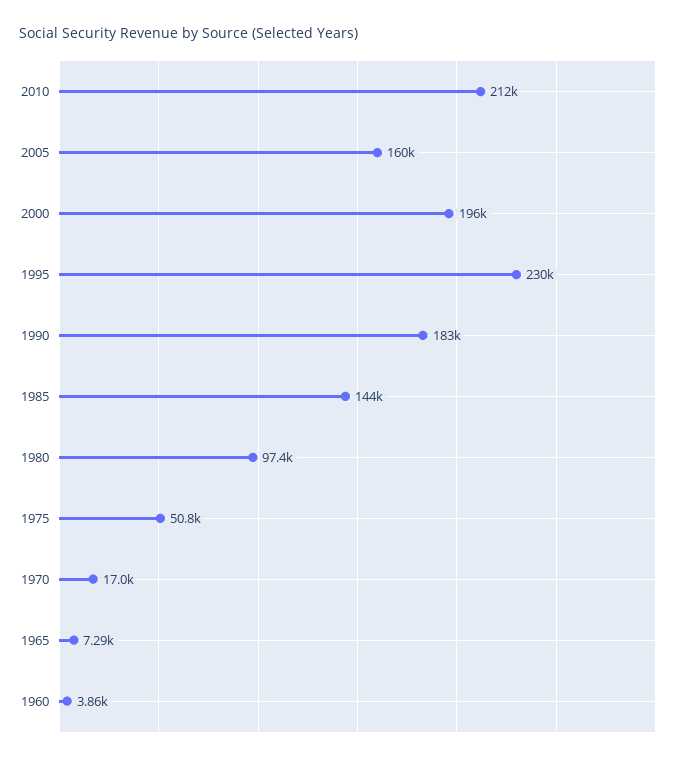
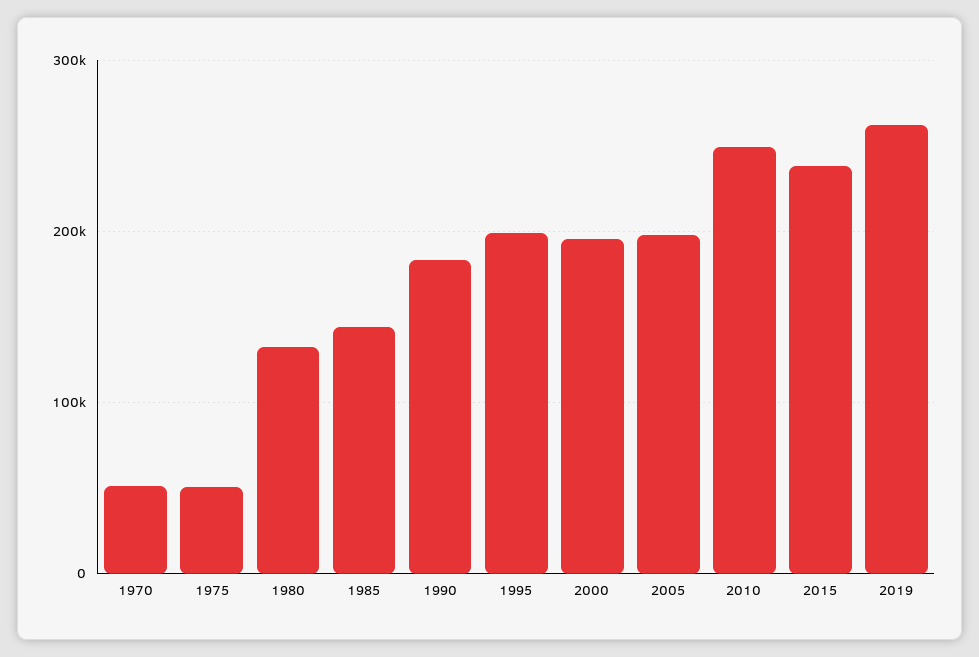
2010: 212000 -> 250000
2005: 160000 -> 200000
1995: 230000 -> 200000
1980: 97400 -> 130000
1970: 17000 -> 50000
1965: 7290 -> none
1960: 3860 -> none
2015: none -> 240000
2019: none -> 260000

